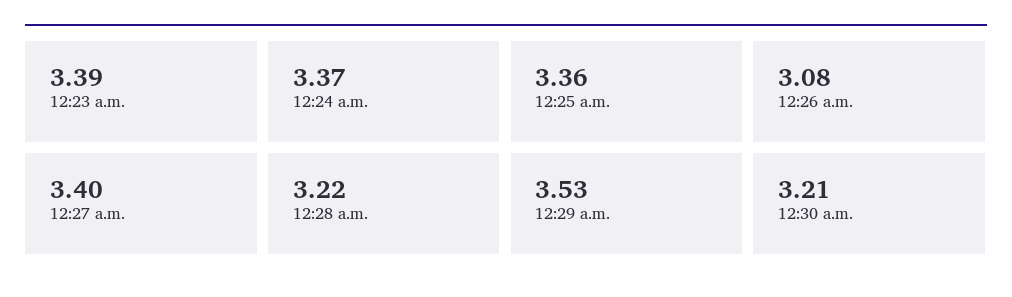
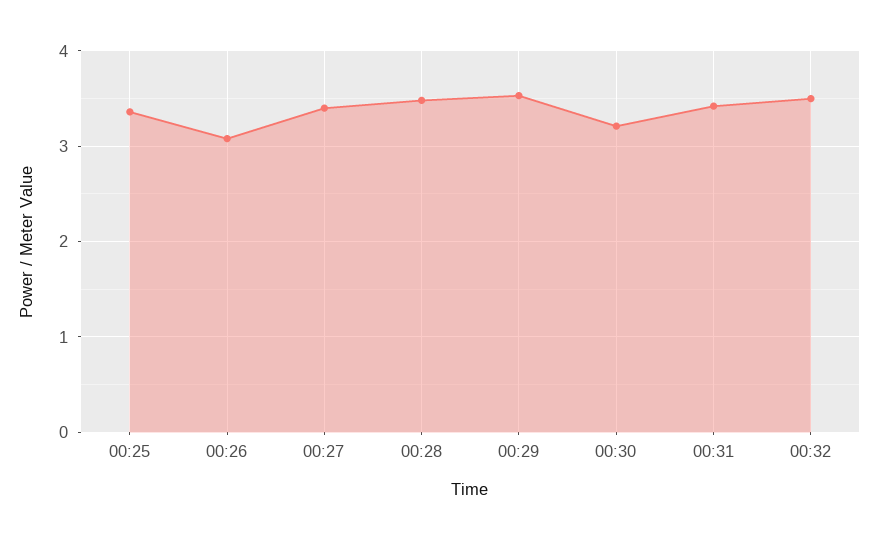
12:23 a.m.: 3.39 -> none
12:24 a.m.: 3.37 -> none
12:28 a.m.: 3.22 -> 3.5
00:31: none -> 3.4
00:32: none -> 3.5

